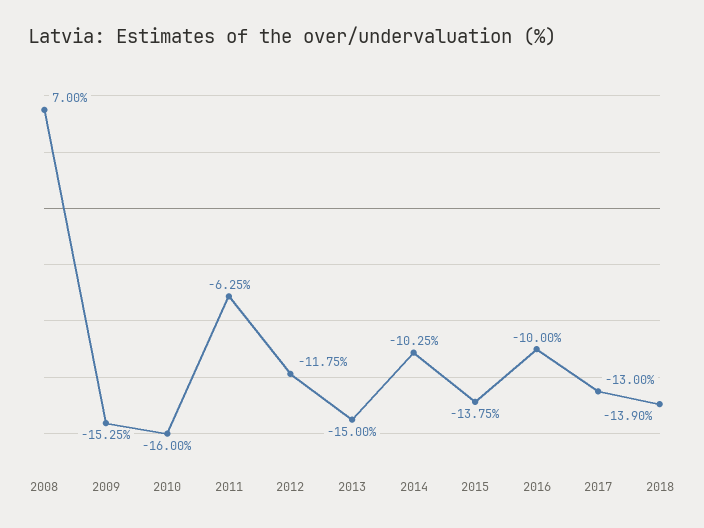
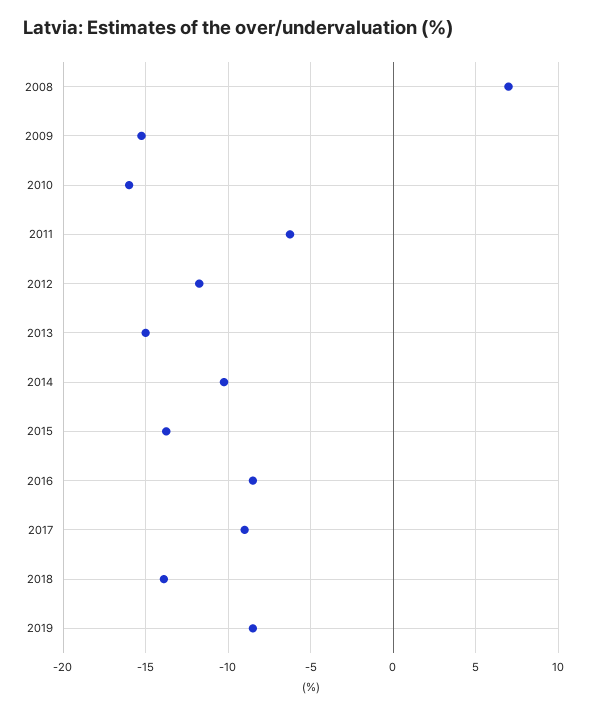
2016: -10 -> -8.5
2017: -13 -> -9
2019: none -> -8.5

